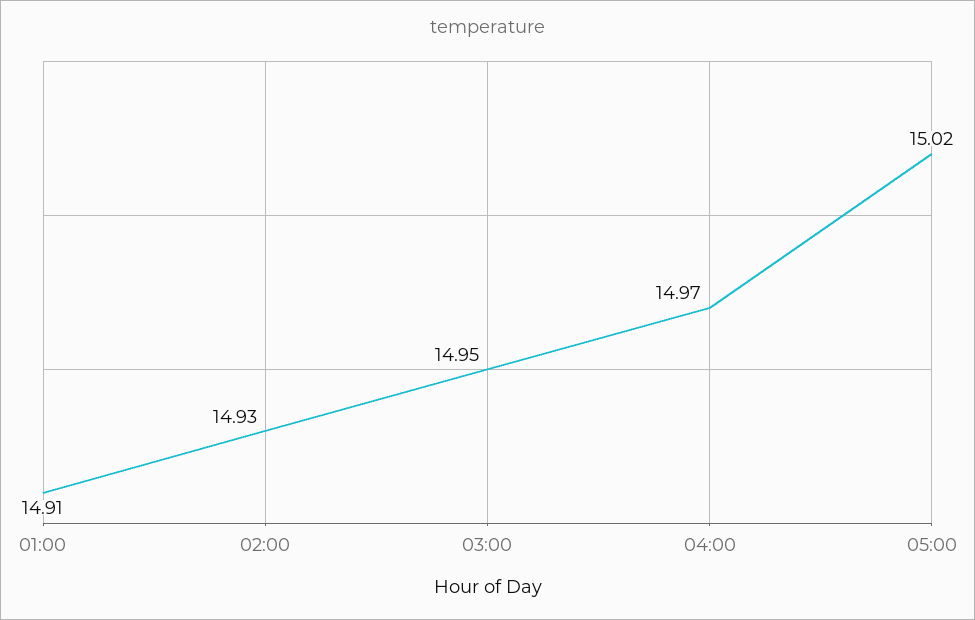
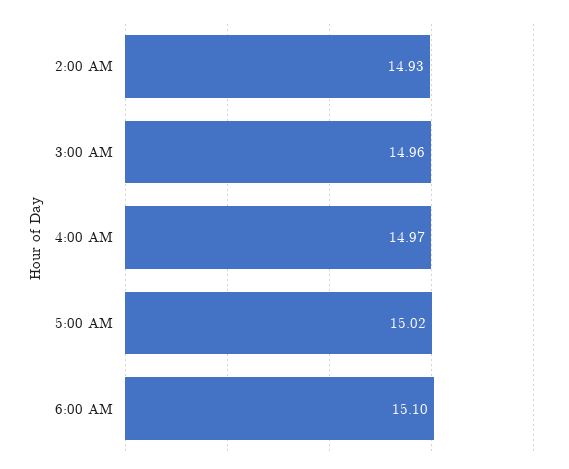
01:00: 14.91 -> none
03:00: 14.95 -> 14.96
6:00 AM: none -> 15.1

